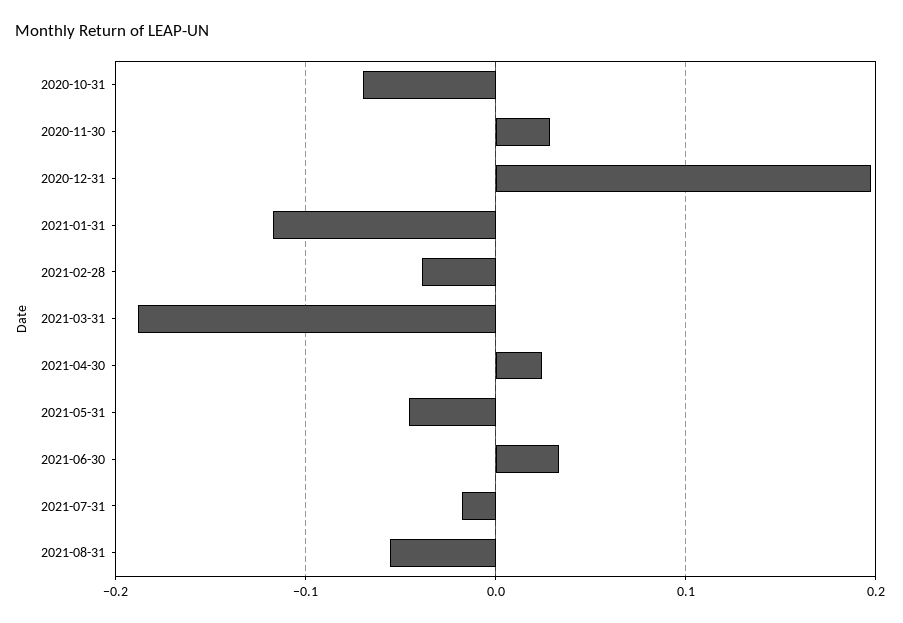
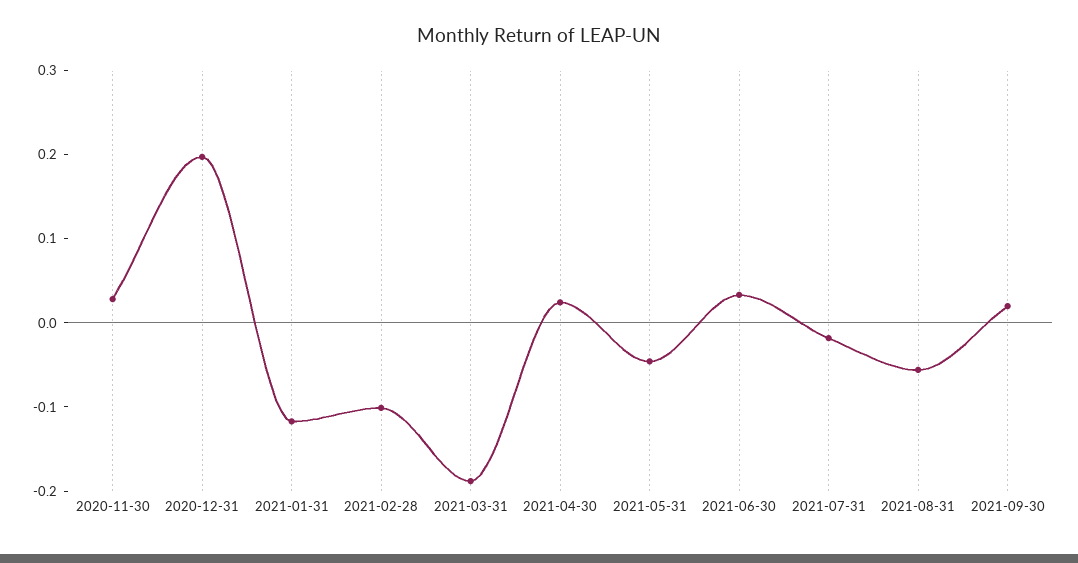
2020-10-31: -0.07 -> none
2021-02-28: -0.04 -> -0.1
2021-09-30: none -> 0.02

